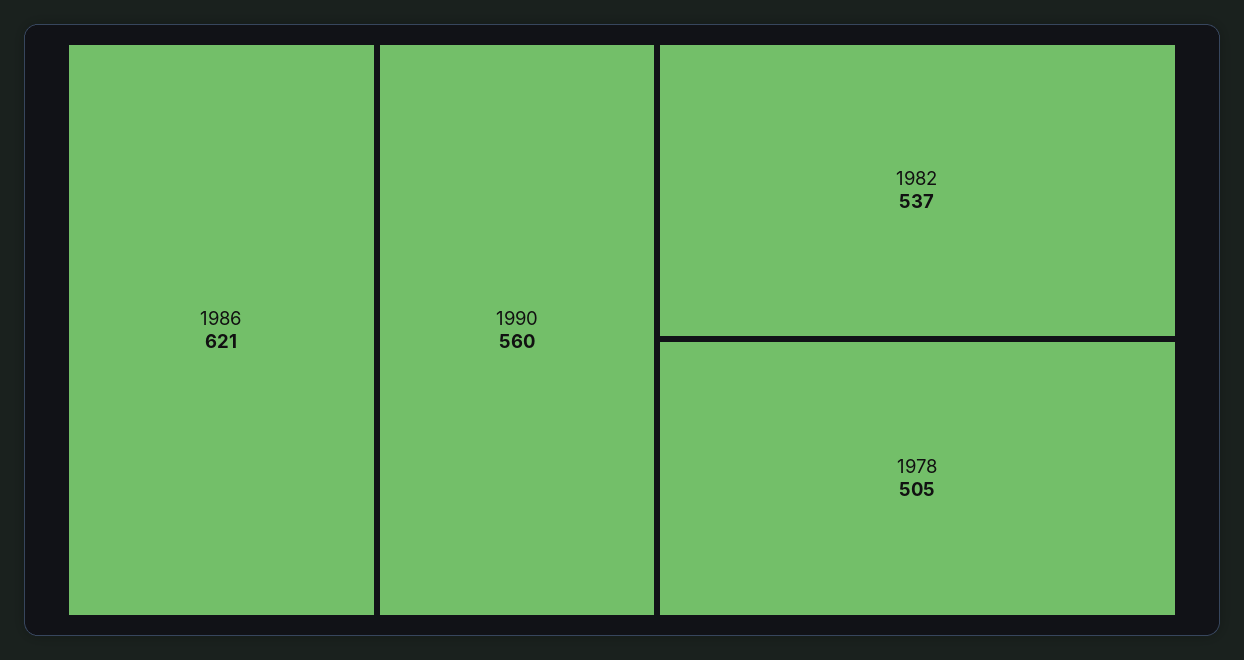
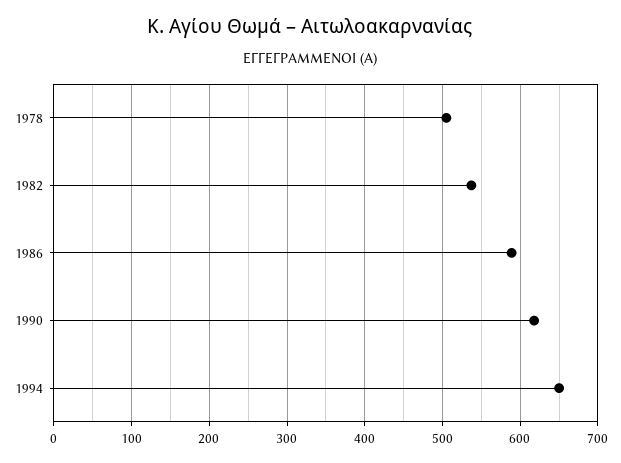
1986: 621 -> 590
1990: 560 -> 620
1994: none -> 650

